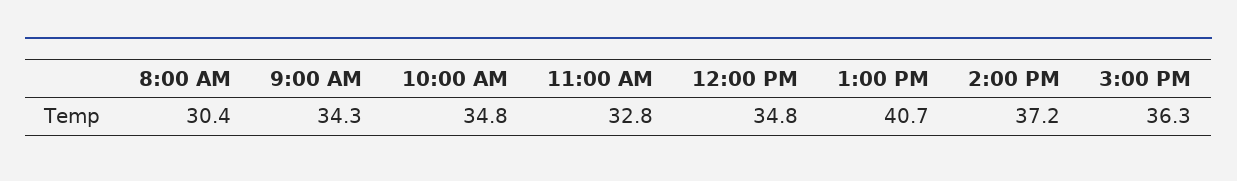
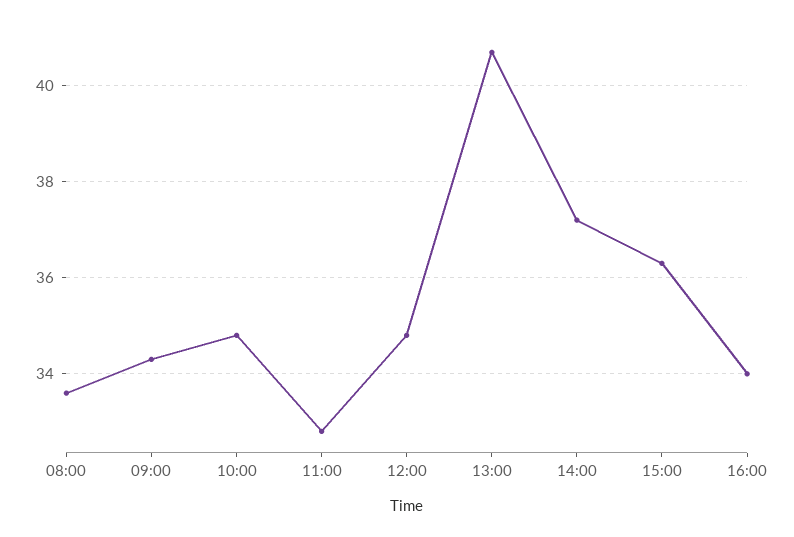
8:00 AM: 30.4 -> 33.5
16:00: none -> 34

